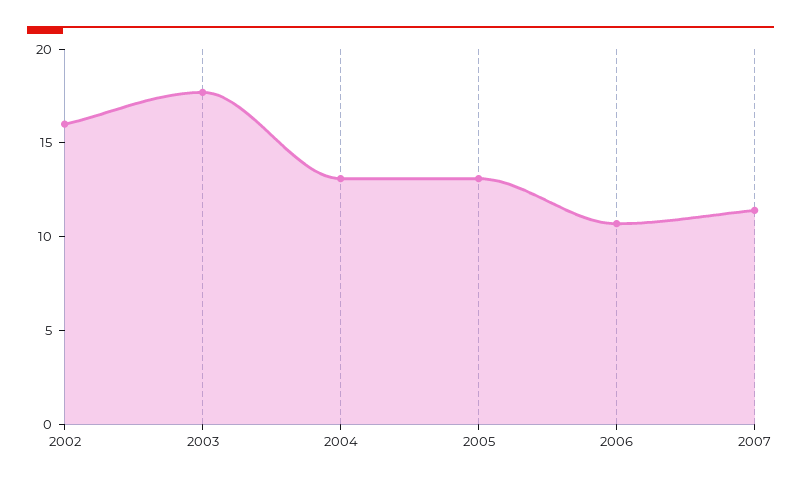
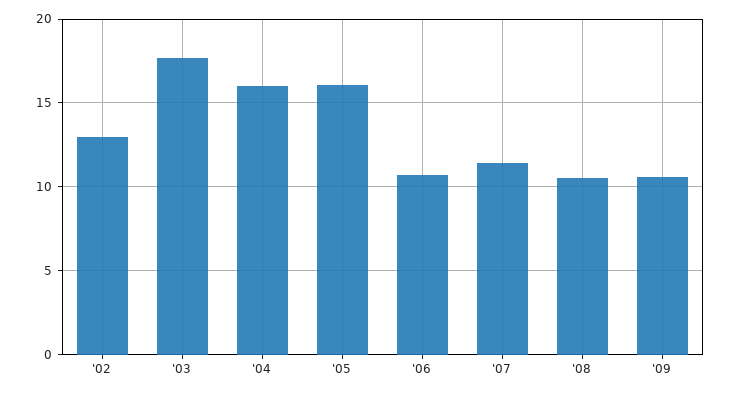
2002: 16 -> 13
2004: 13 -> 16
2005: 13 -> 16
'08: none -> 10.5
'09: none -> 10.5

